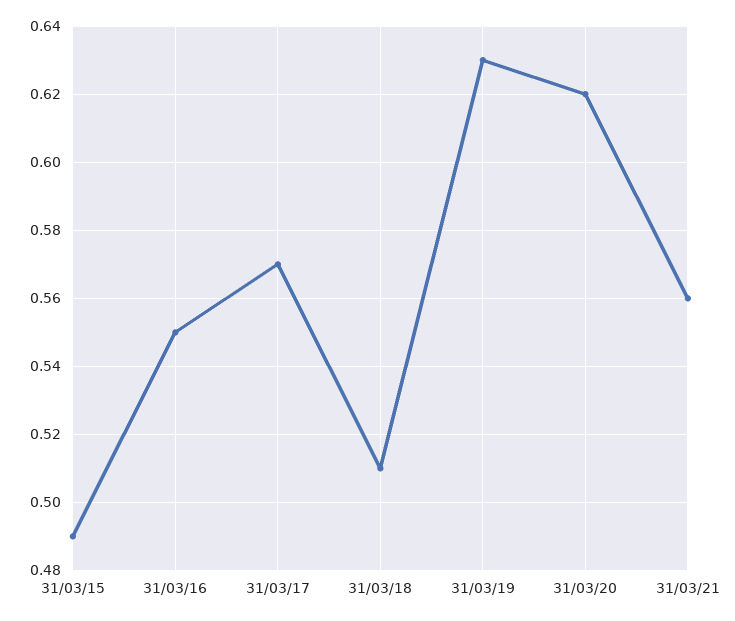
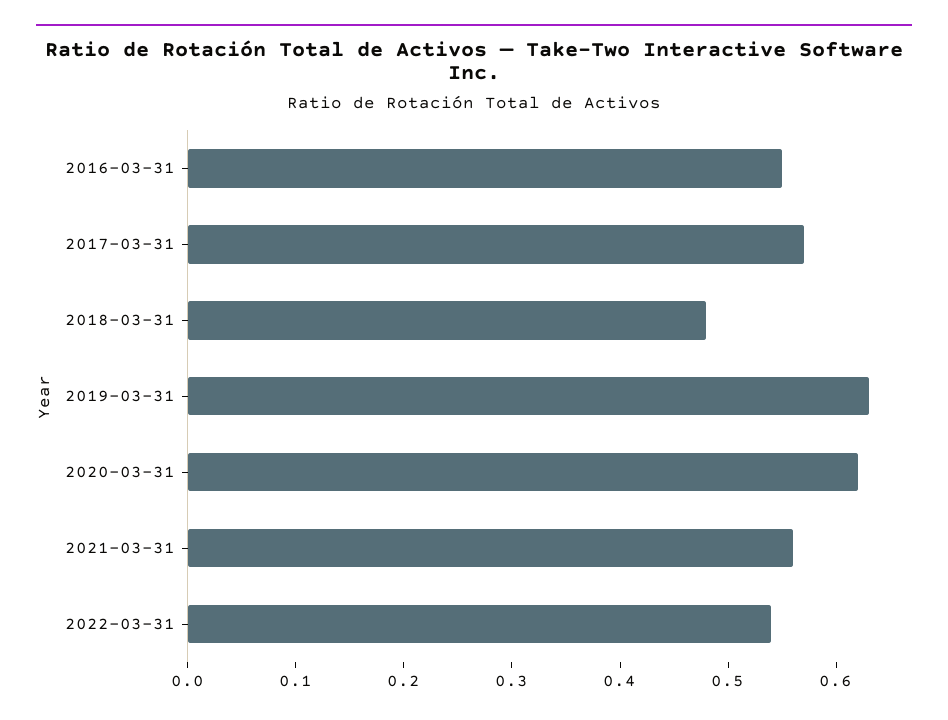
31/03/15: 0.49 -> none
31/03/18: 0.51 -> 0.48
2022-03-31: none -> 0.54

